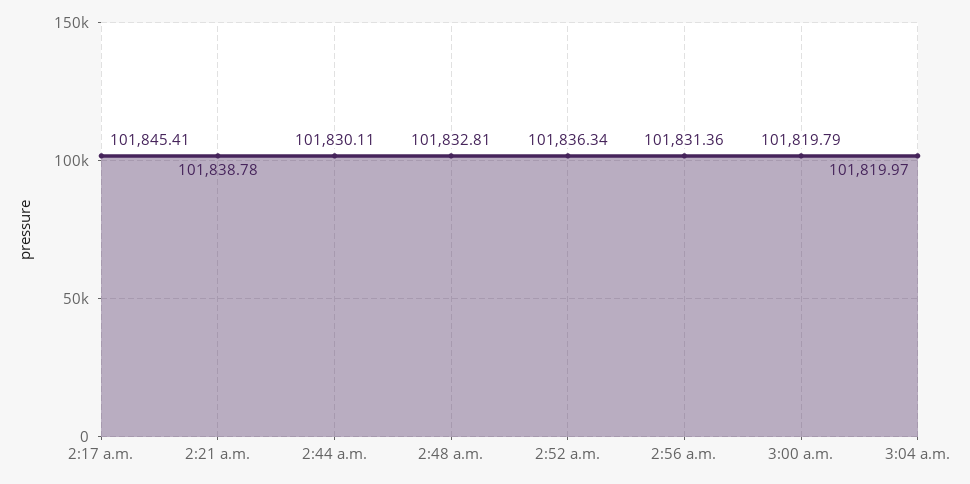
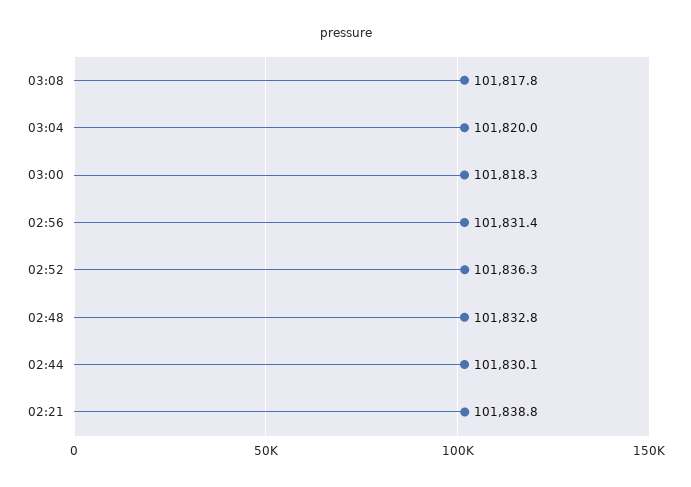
2:17 a.m.: 101845.41 -> none
3:00 a.m.: 101819.79 -> 101818.3
03:08: none -> 101817.8

